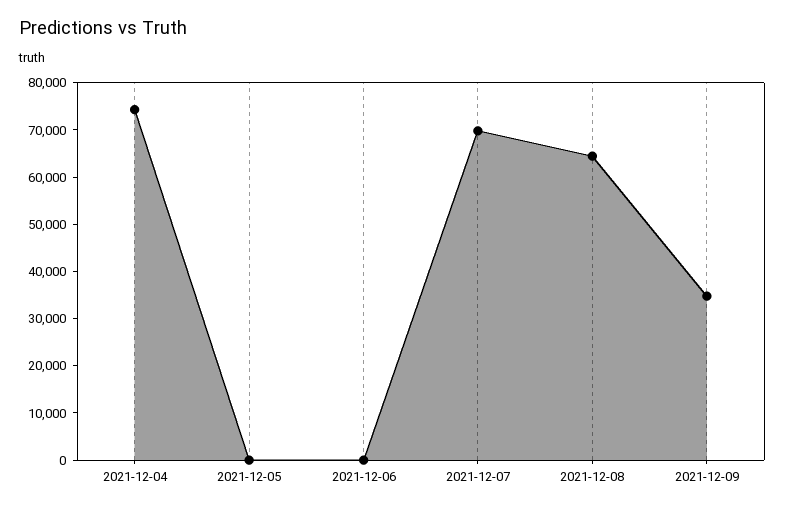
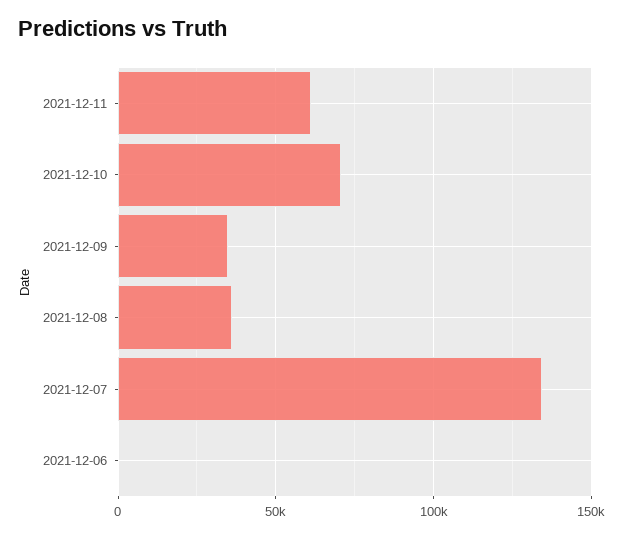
2021-12-04: 74000 -> none
2021-12-05: 0 -> none
2021-12-07: 70000 -> 135000
2021-12-08: 64000 -> 35000
2021-12-11: none -> 60000
2021-12-10: none -> 70000

